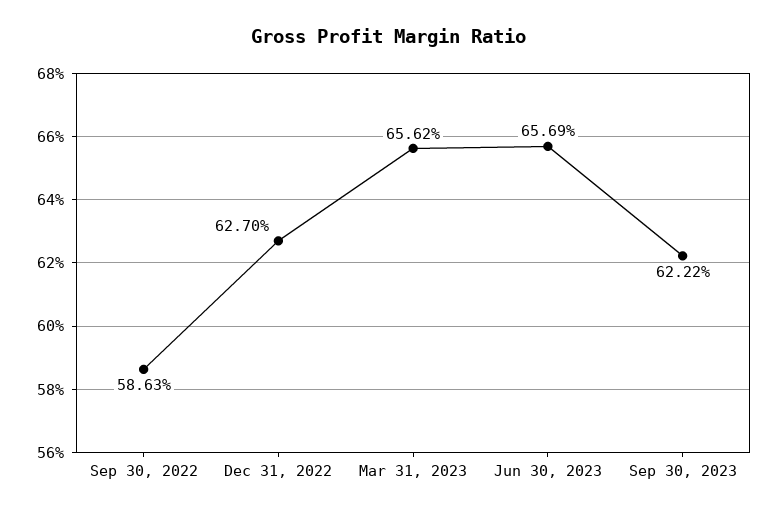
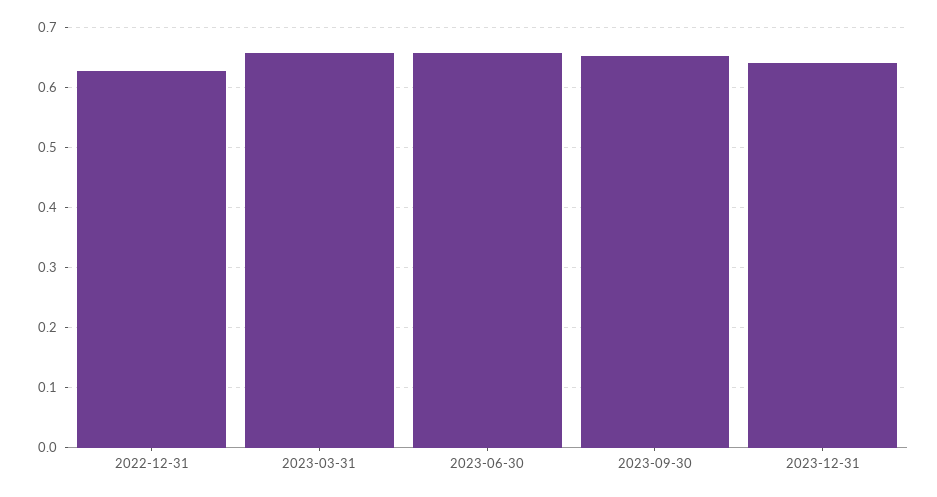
Sep 30, 2022: 0.5863 -> none
Sep 30, 2023: 0.6222 -> 0.65
2023-12-31: none -> 0.64

